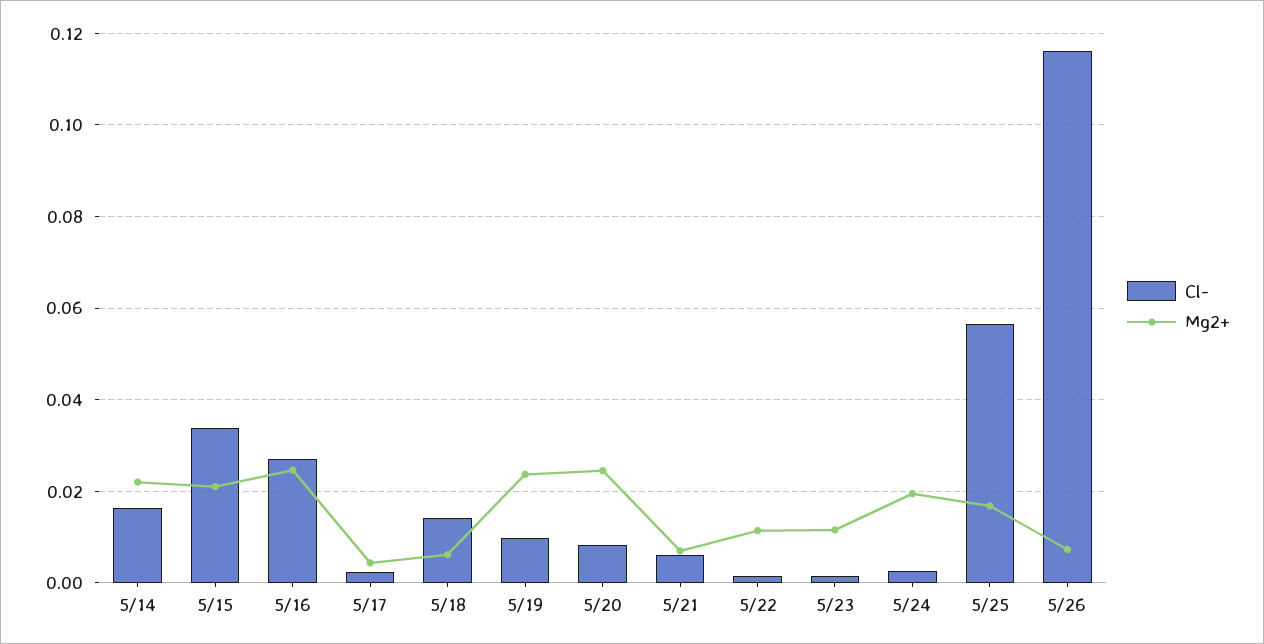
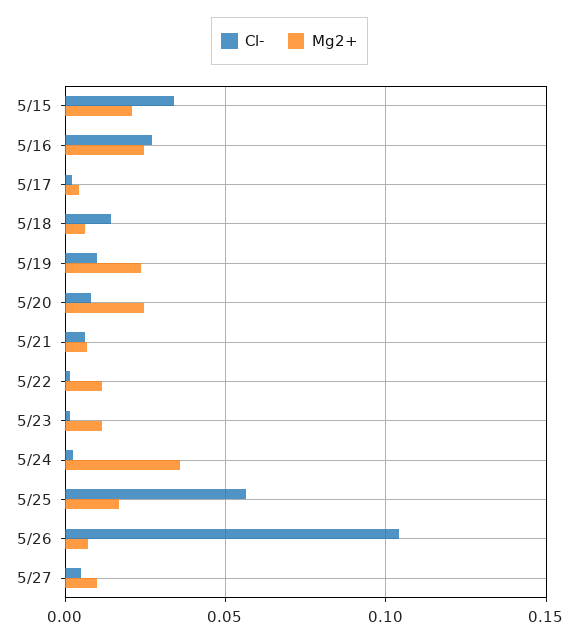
Cl-, 5/14: 0.016 -> none
Mg2+, 5/14: 0.022 -> none
Mg2+, 5/24: 0.02 -> 0.035
Cl-, 5/26: 0.116 -> 0.105
Cl-, 5/27: none -> 0.005
Mg2+, 5/27: none -> 0.01

